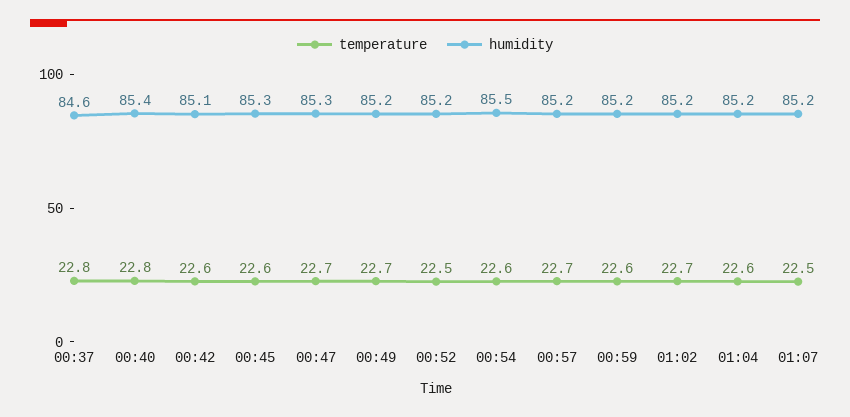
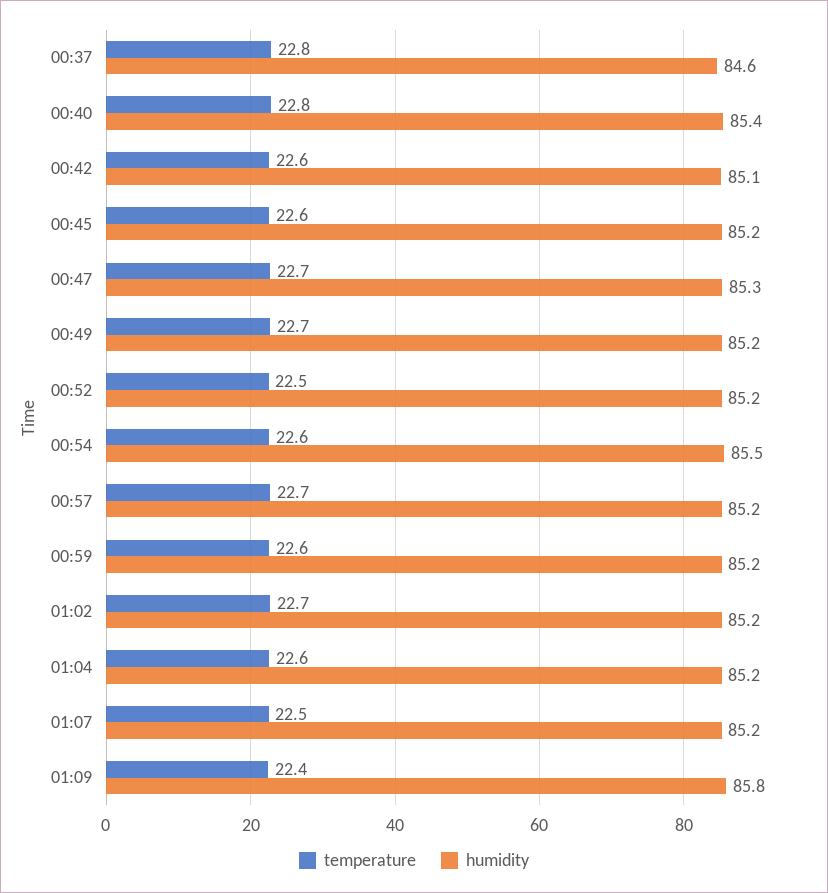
humidity, 00:45: 85.3 -> 85.2
temperature, 01:09: none -> 22.4
humidity, 01:09: none -> 85.8

